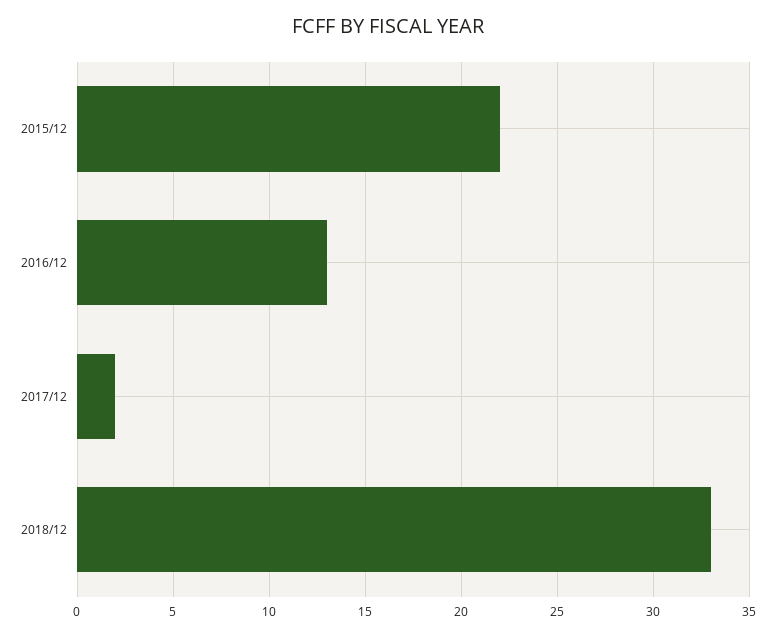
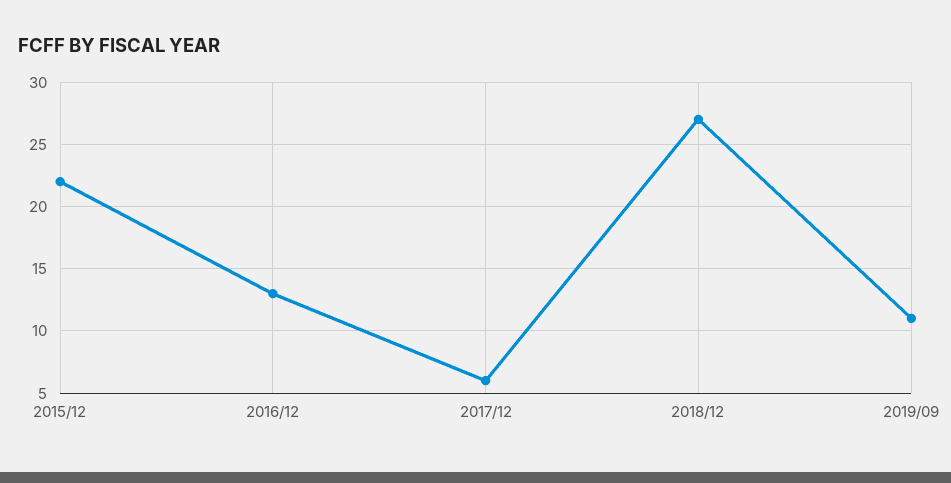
2017/12: 2 -> 6
2018/12: 33 -> 27
2019/09: none -> 11

